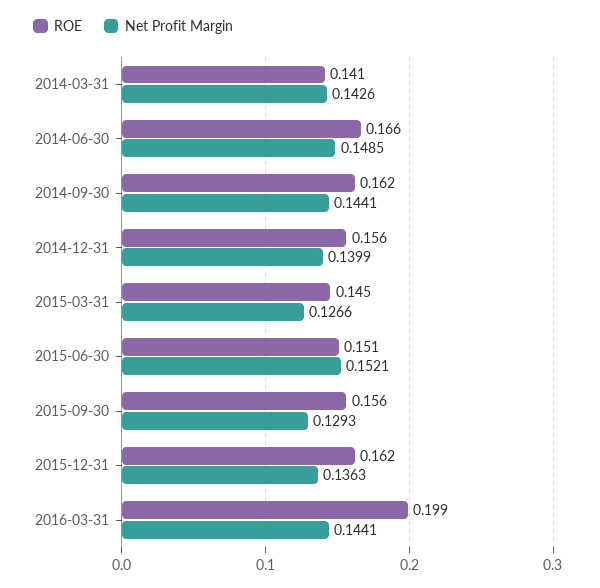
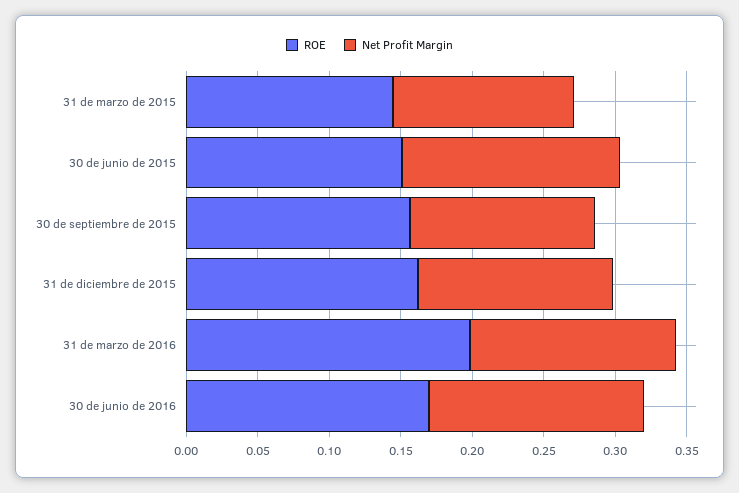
ROE, 2014-03-31: 0.141 -> none
Net Profit Margin, 2014-03-31: 0.1426 -> none
ROE, 2014-06-30: 0.166 -> none
Net Profit Margin, 2014-06-30: 0.1485 -> none
ROE, 2014-09-30: 0.162 -> none
Net Profit Margin, 2014-09-30: 0.1441 -> none
ROE, 2014-12-31: 0.156 -> none
Net Profit Margin, 2014-12-31: 0.1399 -> none
ROE, 30 de junio de 2016: none -> 0.17
Net Profit Margin, 30 de junio de 2016: none -> 0.15

